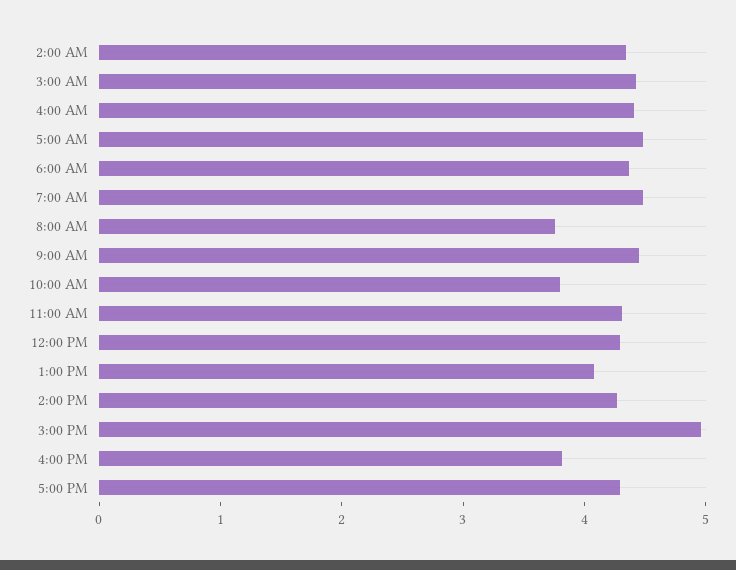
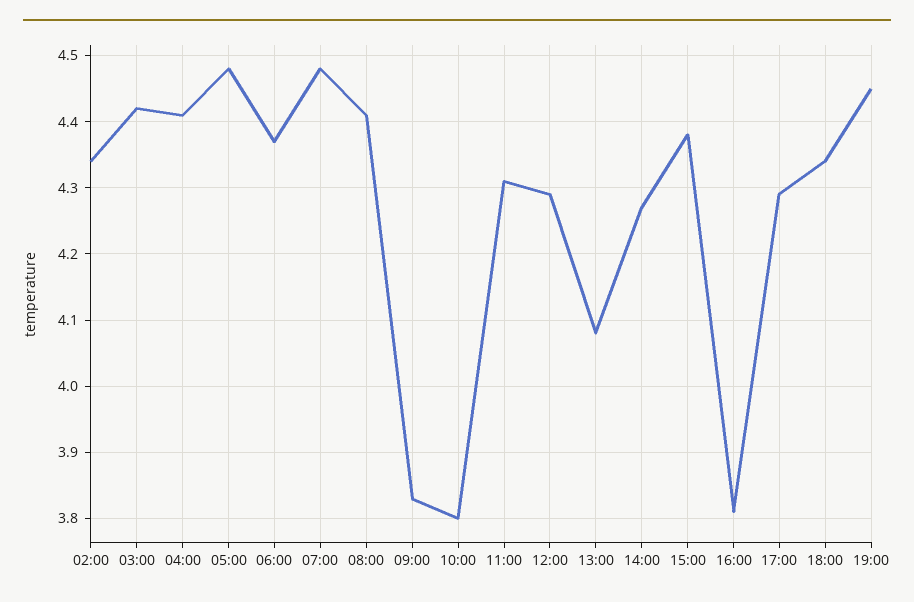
8:00 AM: 3.8 -> 4.41
9:00 AM: 4.4 -> 3.83
3:00 PM: 5 -> 4.38
18:00: none -> 4.34
19:00: none -> 4.45

